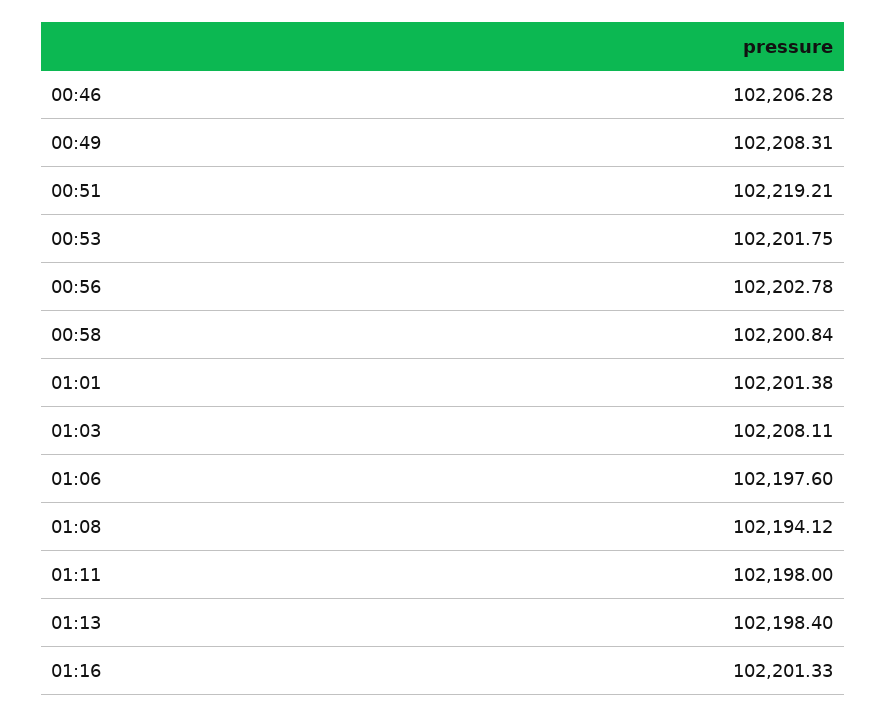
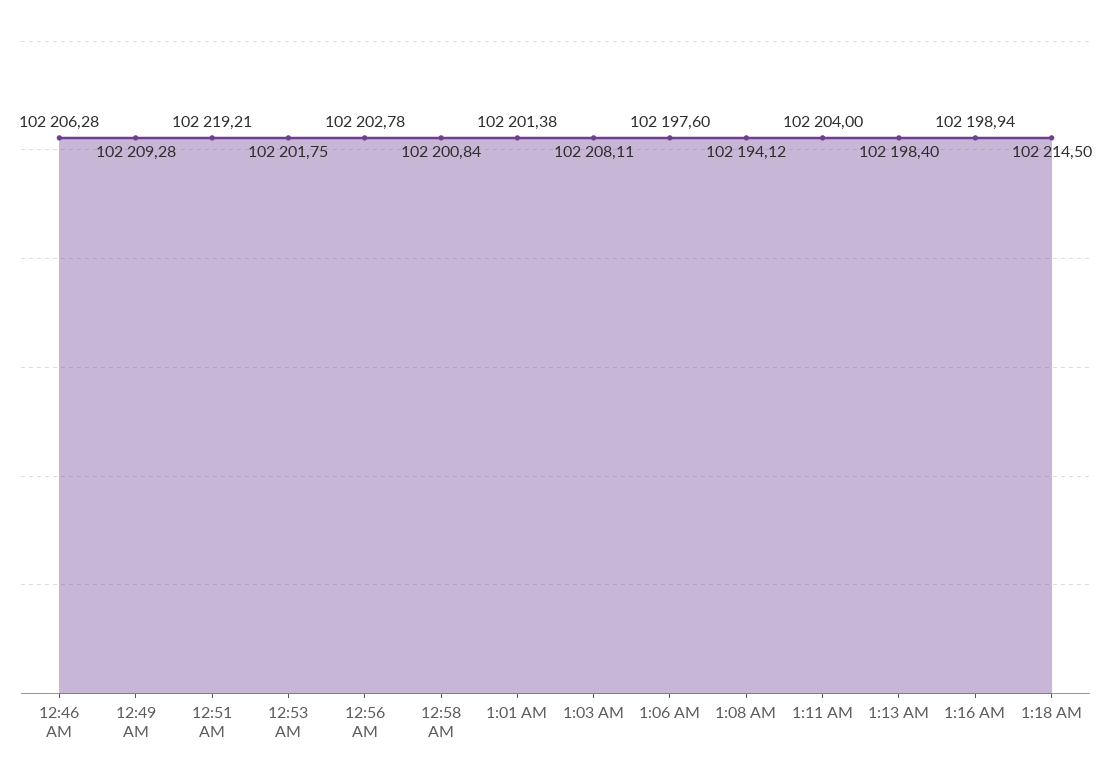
00:49: 102208.31 -> 102209.28
01:11: 102198 -> 102204
01:16: 102201.33 -> 102198.94
1:18 AM: none -> 102214.5

